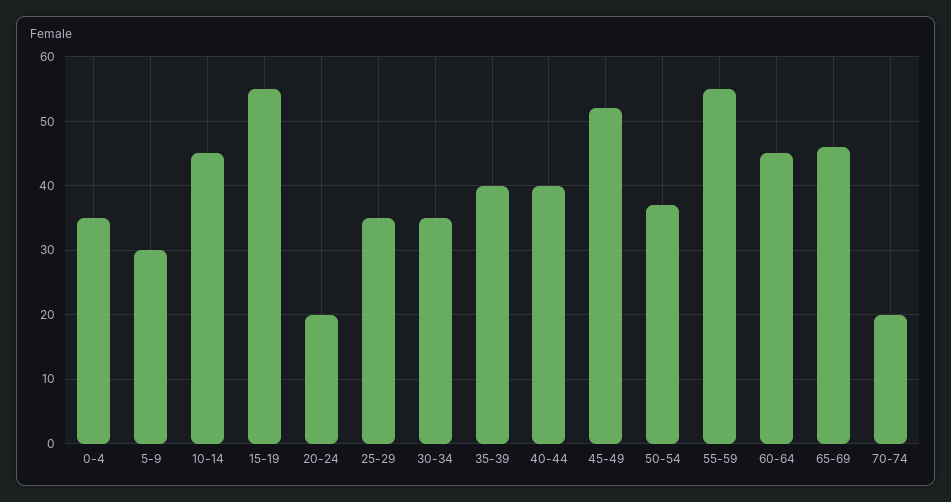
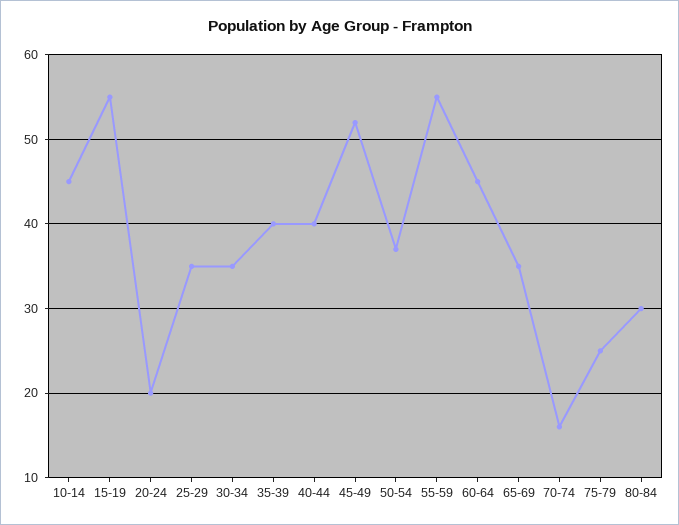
0-4: 35 -> none
5-9: 30 -> none
65-69: 46 -> 35
70-74: 20 -> 16
75-79: none -> 25
80-84: none -> 30

